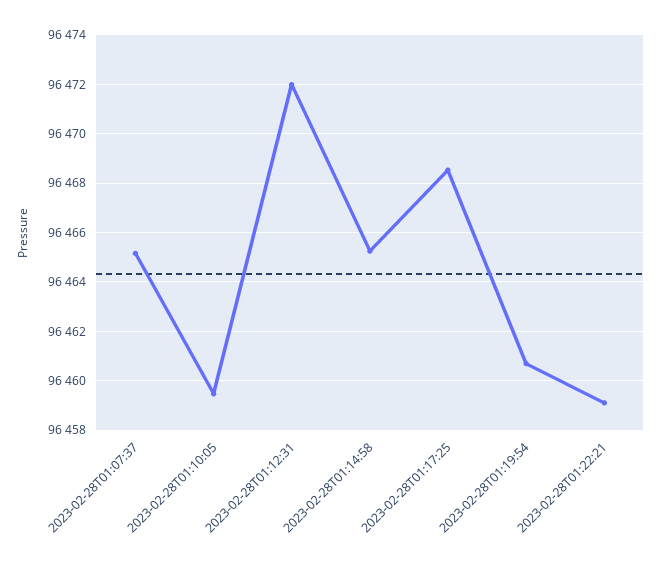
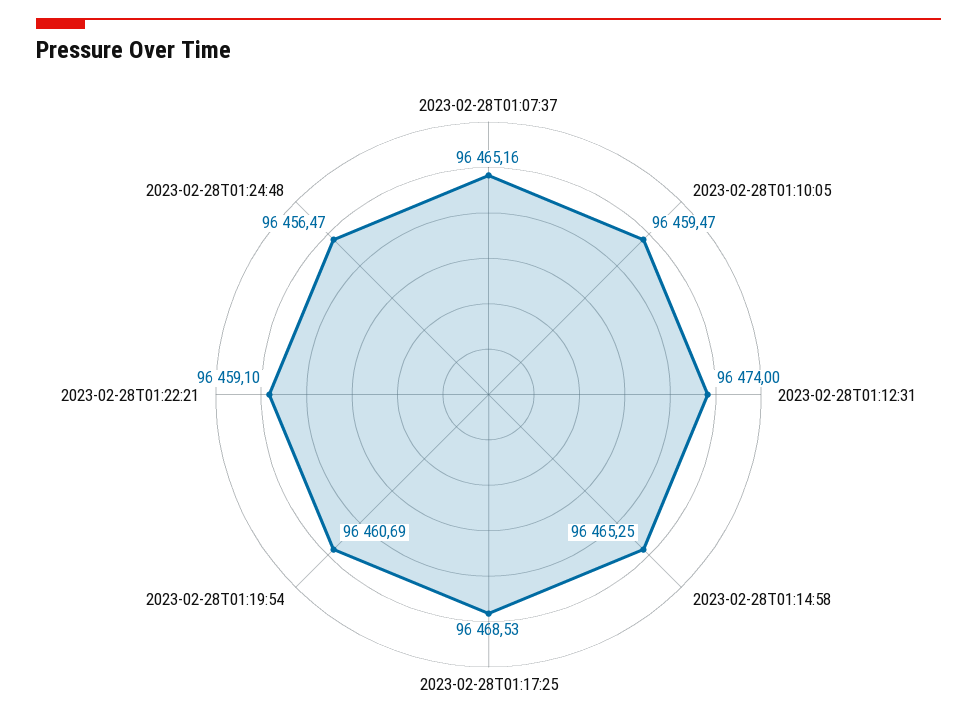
2023-02-28T01:12:31: 96472 -> 96474
2023-02-28T01:24:48: none -> 96456.47

